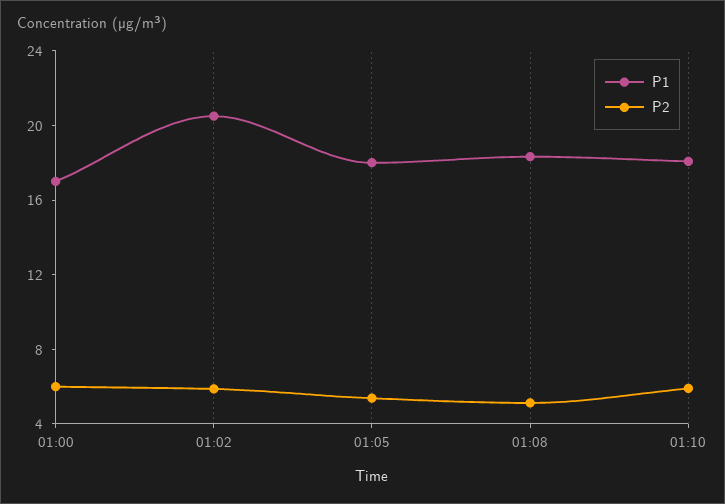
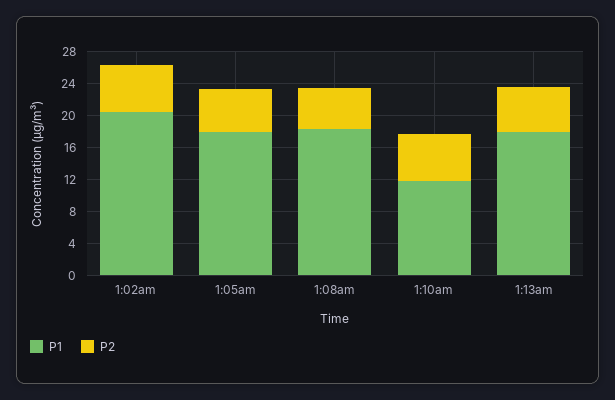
P1, 01:00: 17 -> none
P2, 01:00: 6 -> none
P1, 01:10: 18 -> 12
P1, 1:13am: none -> 18
P2, 1:13am: none -> 6

